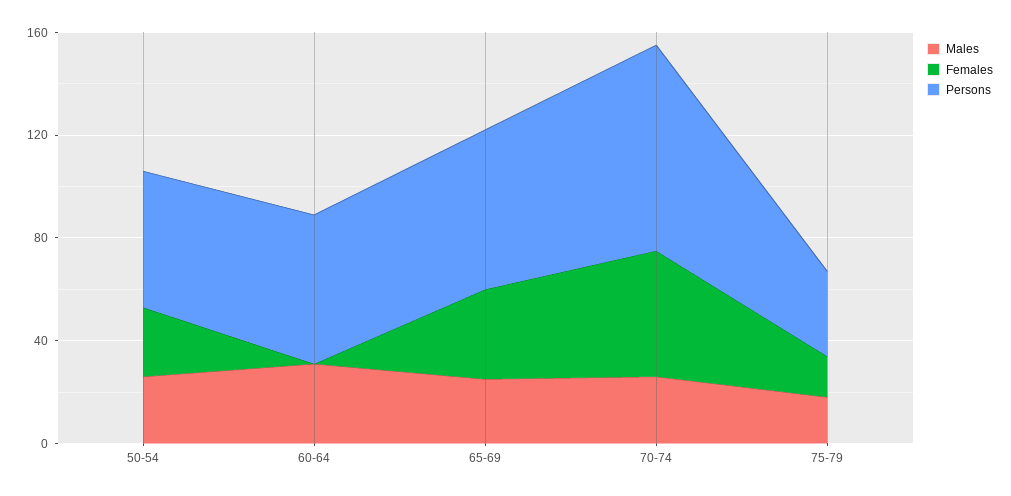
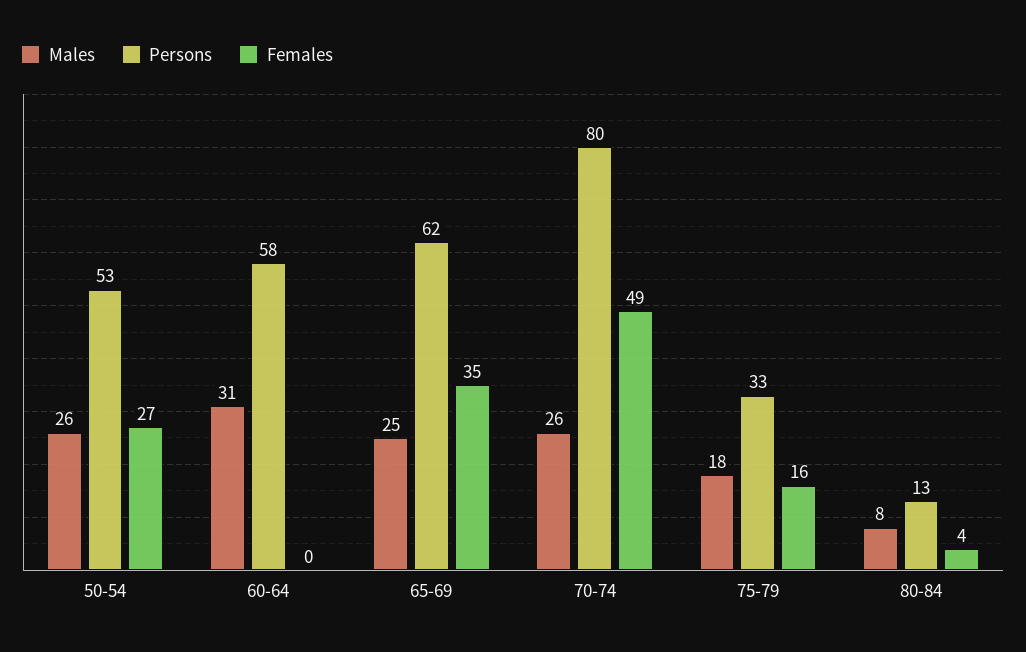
Males, 80-84: none -> 8
Persons, 80-84: none -> 13
Females, 80-84: none -> 4

